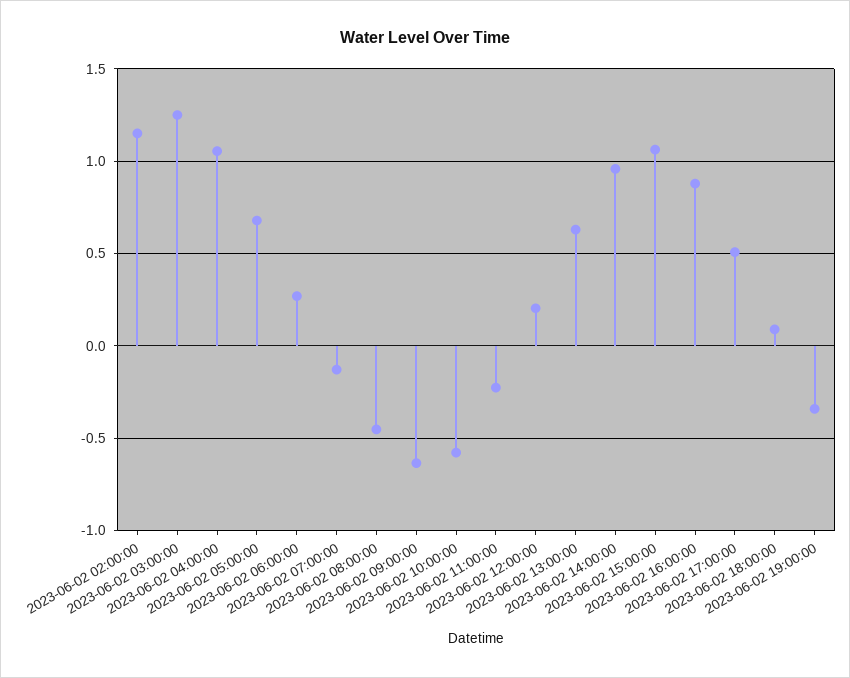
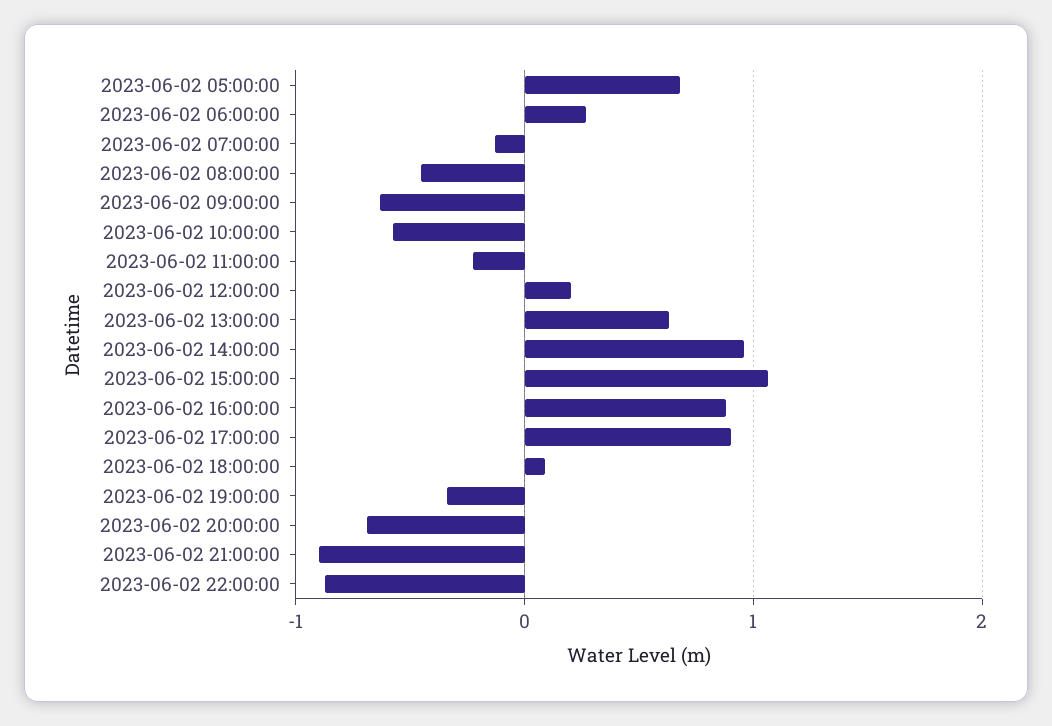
2023-06-02 02:00:00: 1.15 -> none
2023-06-02 03:00:00: 1.25 -> none
2023-06-02 04:00:00: 1.05 -> none
2023-06-02 17:00:00: 0.5 -> 0.9
2023-06-02 20:00:00: none -> -0.7
2023-06-02 21:00:00: none -> -0.9
2023-06-02 22:00:00: none -> -0.9

